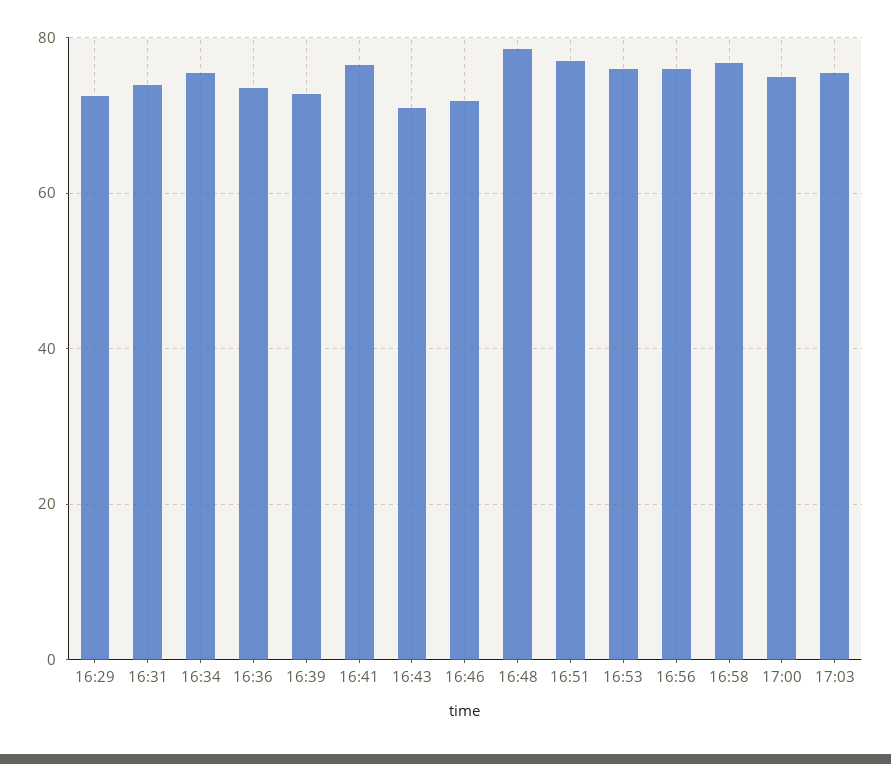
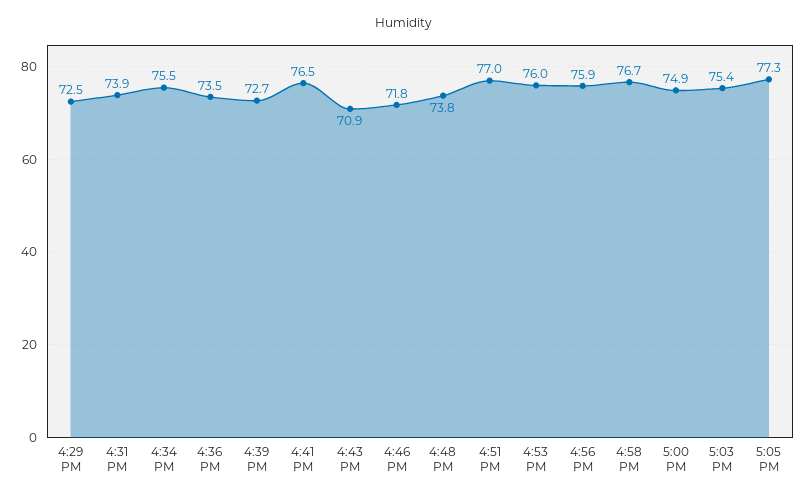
16:48: 78 -> 73.8
5:05 PM: none -> 77.3

